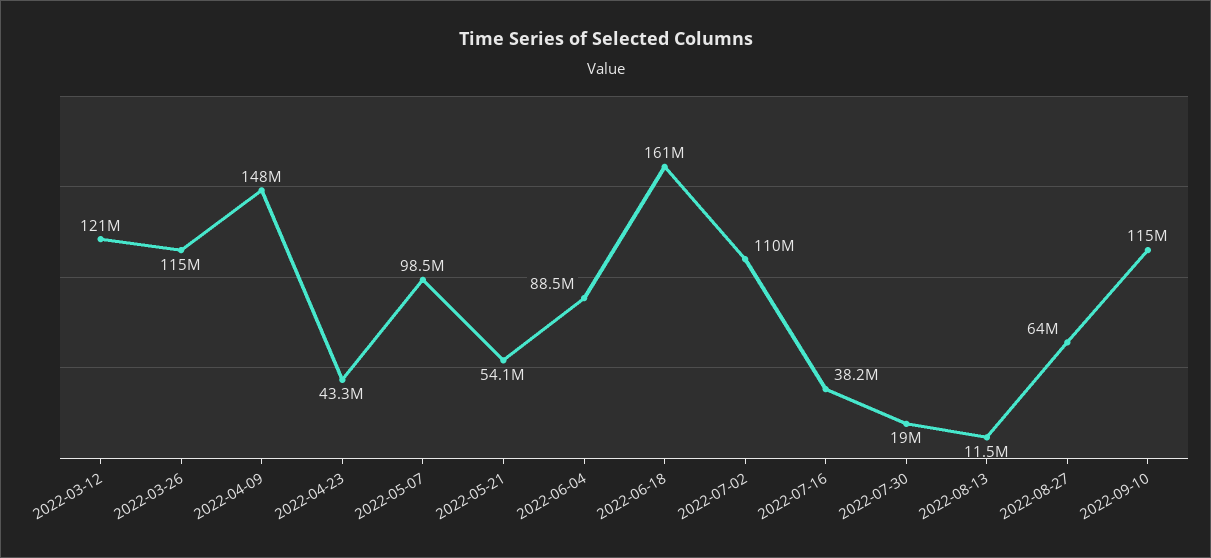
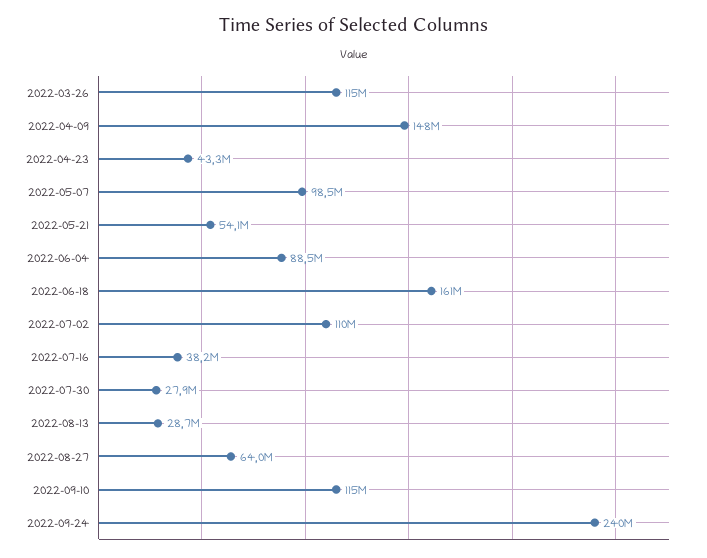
2022-03-12: 121000000 -> none
2022-07-30: 19000000 -> 27900000
2022-08-13: 11500000 -> 28700000
2022-09-24: none -> 240000000

